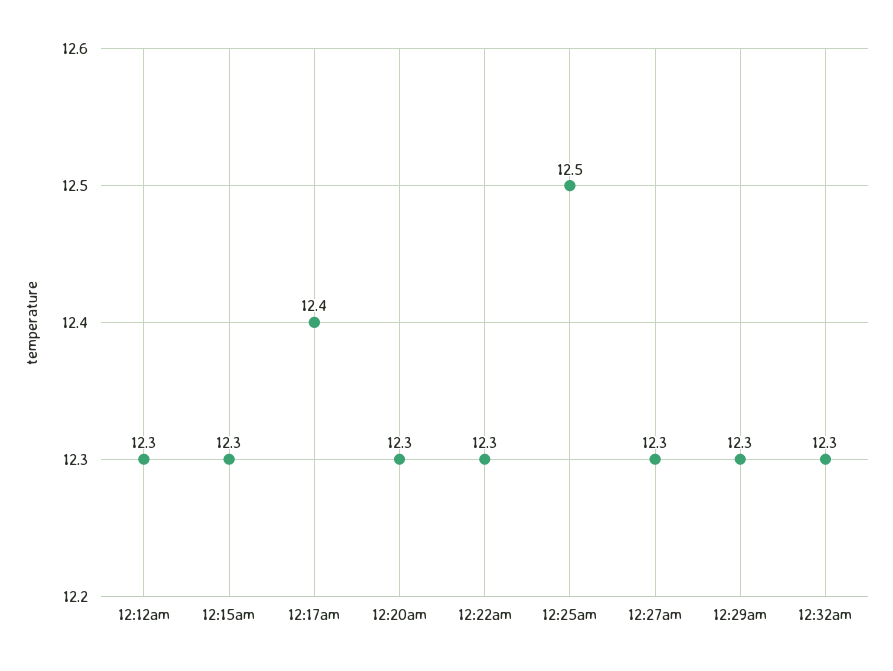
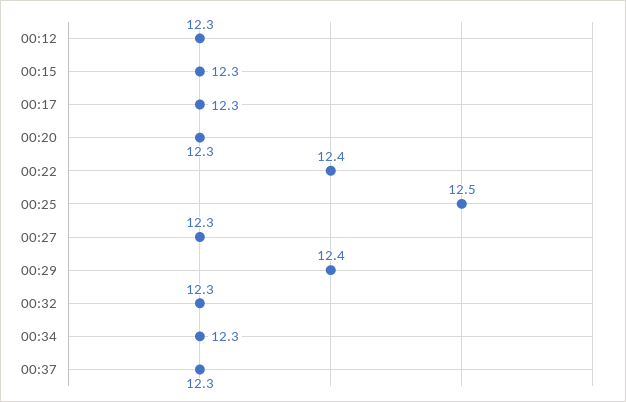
12:17am: 12.4 -> 12.3
12:22am: 12.3 -> 12.4
12:29am: 12.3 -> 12.4
00:34: none -> 12.3
00:37: none -> 12.3

